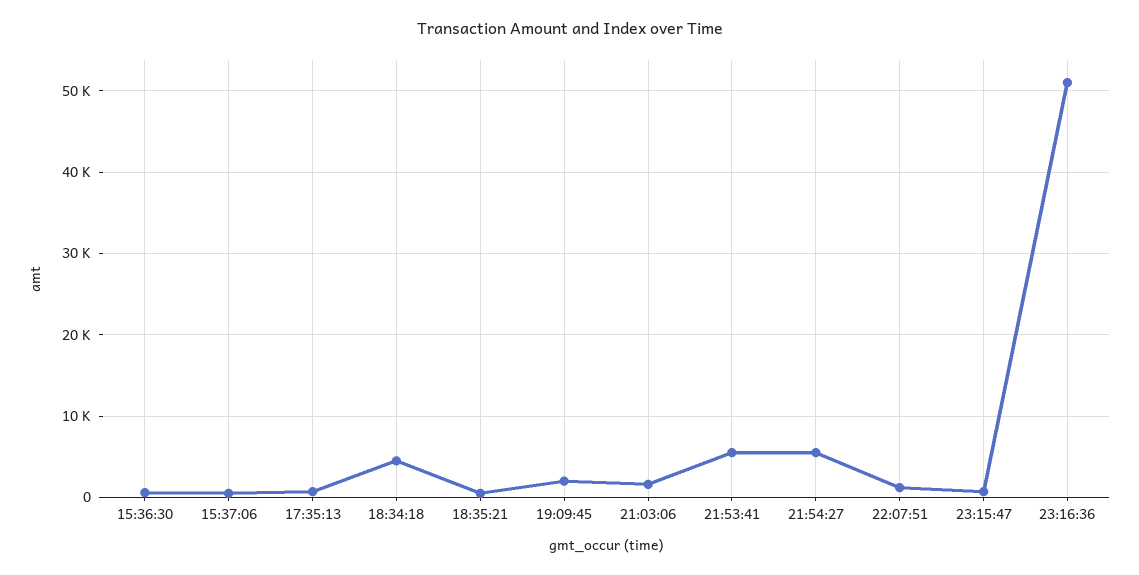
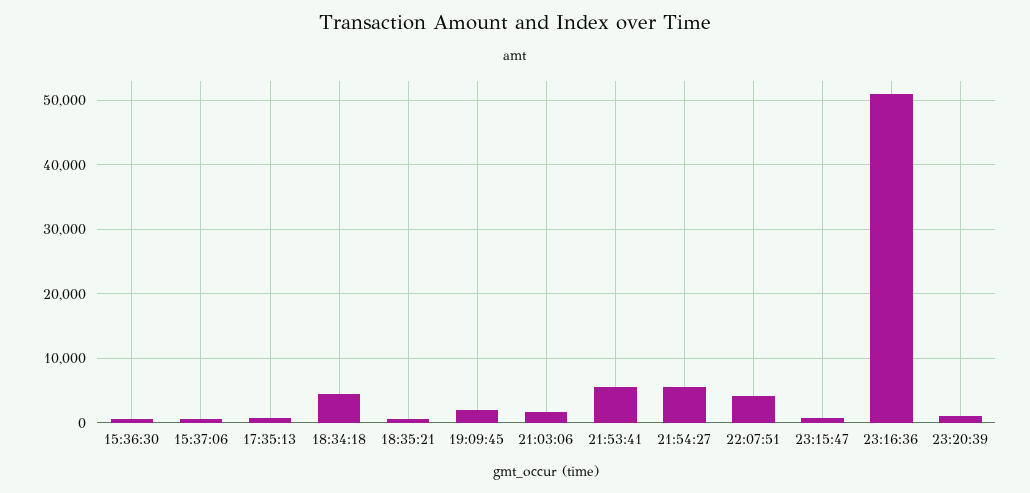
22:07:51: 1000 -> 4000
23:20:39: none -> 1000

